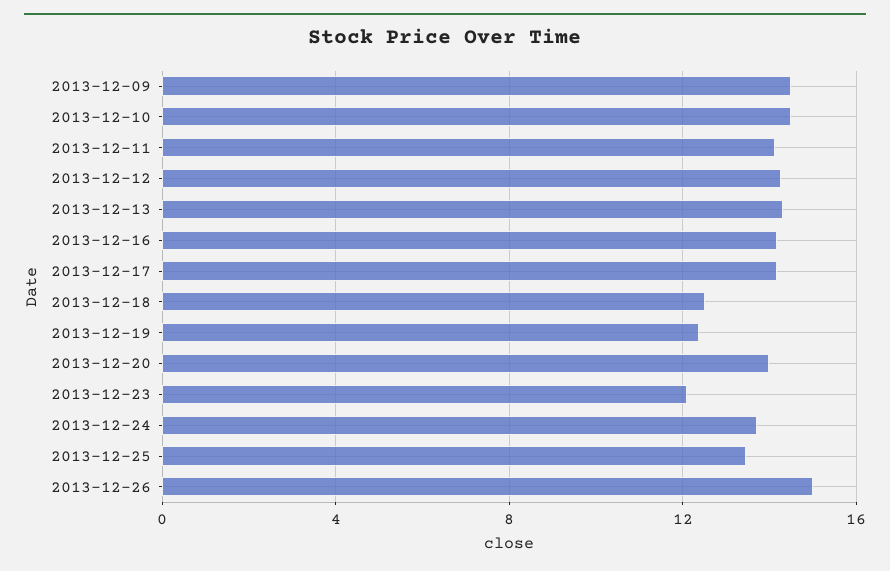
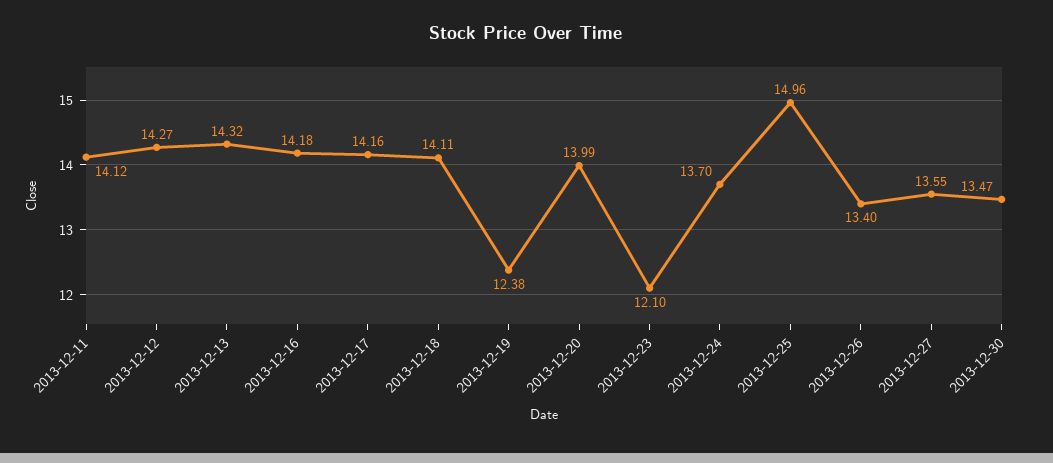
2013-12-09: 14.5 -> none
2013-12-10: 14.5 -> none
2013-12-18: 12.5 -> 14.11
2013-12-25: 13.5 -> 14.96
2013-12-26: 15 -> 13.4
2013-12-27: none -> 13.55
2013-12-30: none -> 13.47

